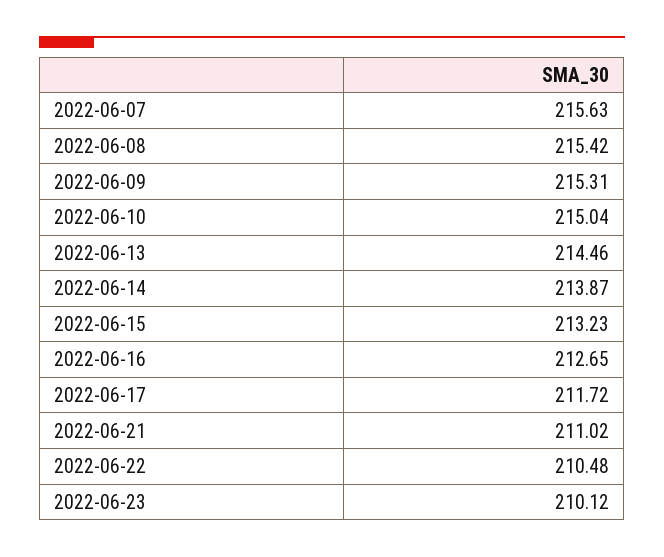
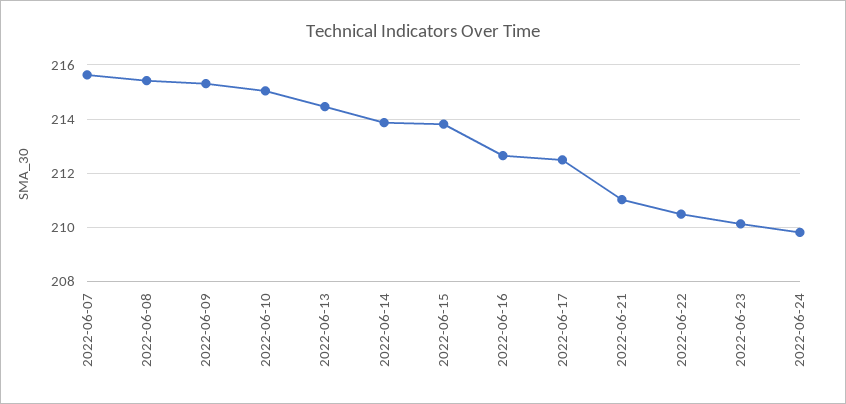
2022-06-15: 213.23 -> 213.75
2022-06-17: 211.72 -> 212.5
2022-06-24: none -> 209.75

